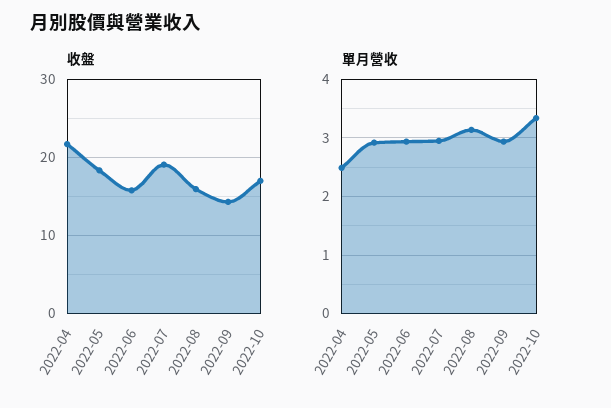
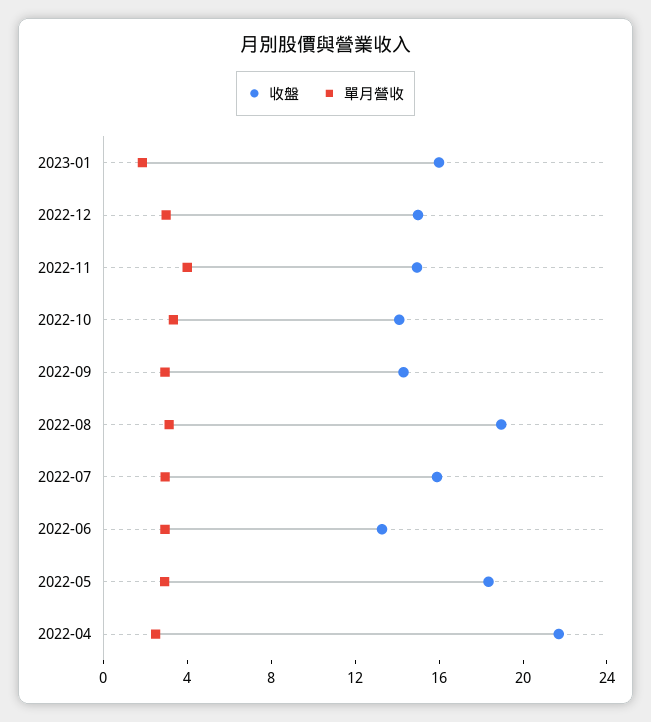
收盤, 2022-06: 16 -> 13
收盤, 2022-07: 19 -> 16
收盤, 2022-08: 16 -> 19
收盤, 2022-10: 17 -> 14
收盤, 2023-01: none -> 16
單月營收, 2023-01: none -> 2
收盤, 2022-12: none -> 15
單月營收, 2022-12: none -> 3
收盤, 2022-11: none -> 15
單月營收, 2022-11: none -> 4

